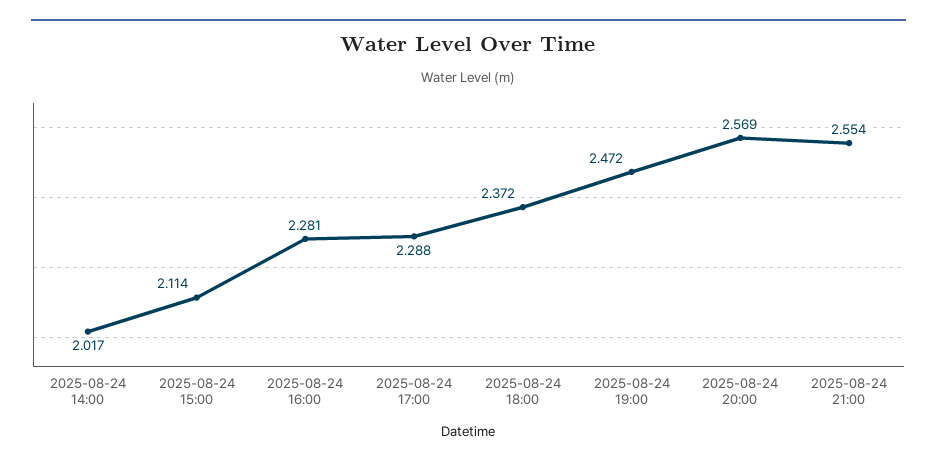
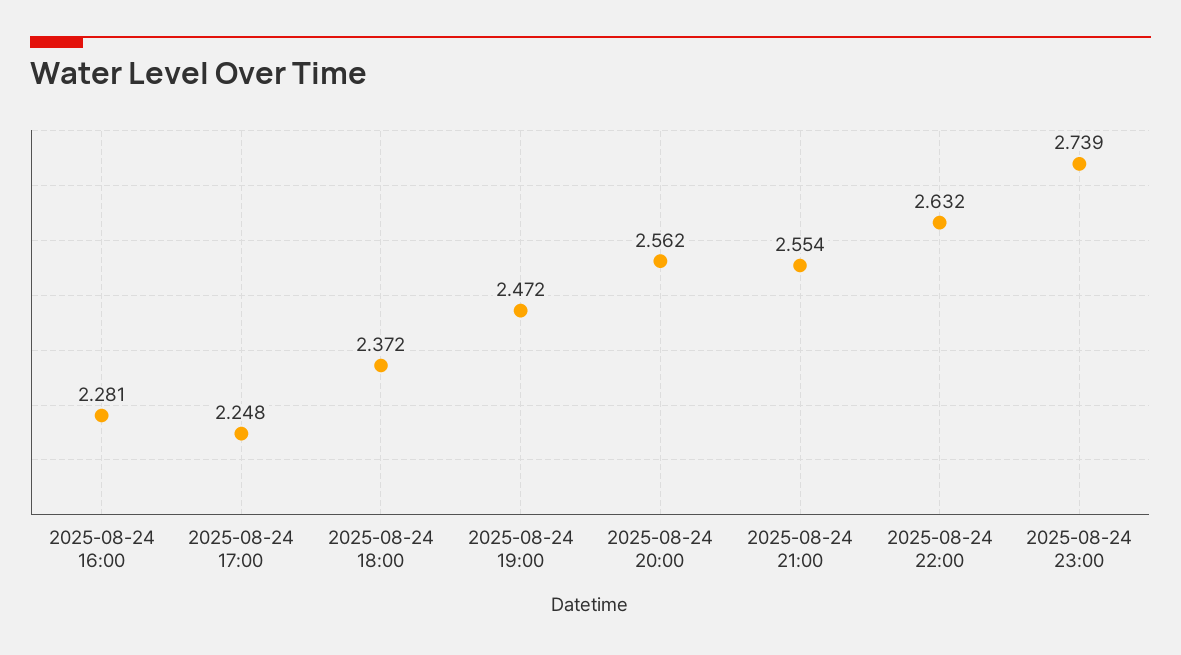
2025-08-24 14:00: 2.017 -> none
2025-08-24 15:00: 2.114 -> none
2025-08-24 17:00: 2.288 -> 2.248
2025-08-24 20:00: 2.569 -> 2.562
2025-08-24 22:00: none -> 2.632
2025-08-24 23:00: none -> 2.739

